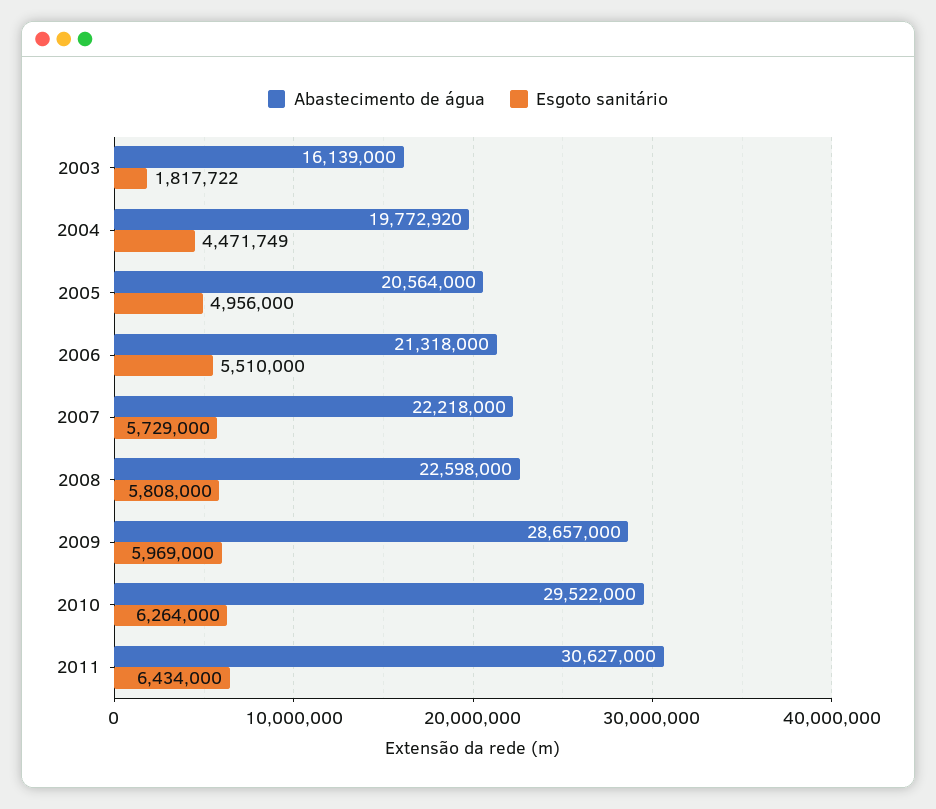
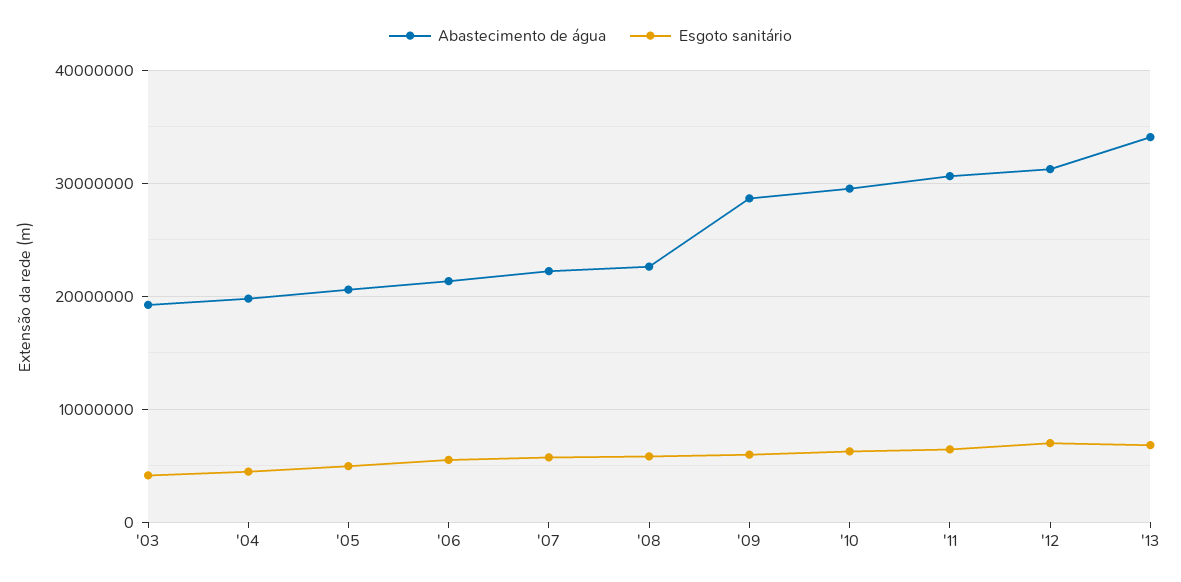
Abastecimento de água, 2003: 16139000 -> 19000000
Esgoto sanitário, 2003: 1817722 -> 4000000
Abastecimento de água, '12: none -> 31000000
Esgoto sanitário, '12: none -> 7000000
Abastecimento de água, '13: none -> 34000000
Esgoto sanitário, '13: none -> 7000000

